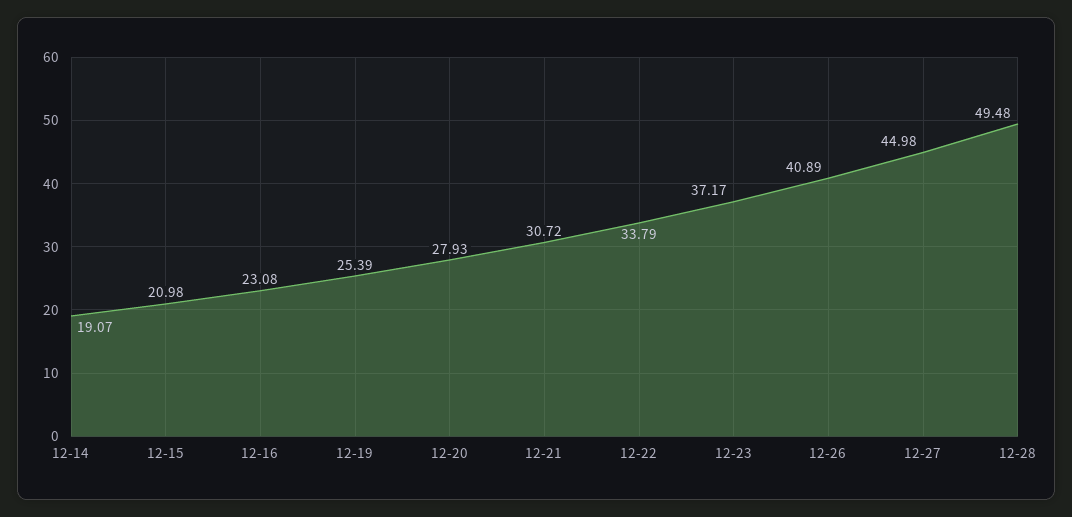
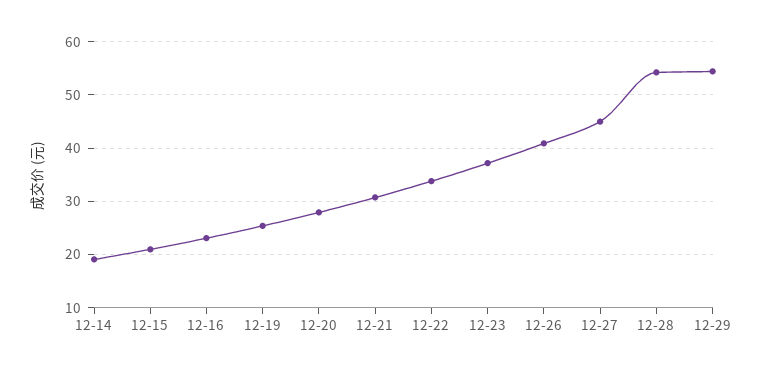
12-28: 49.48 -> 54
12-29: none -> 54

